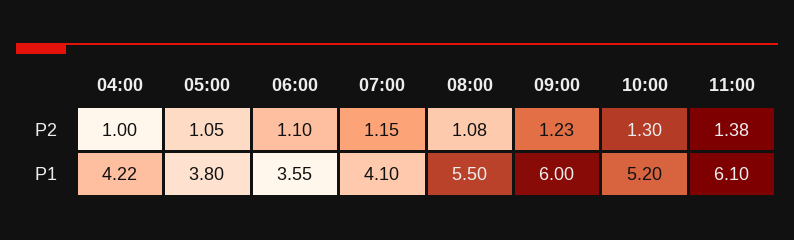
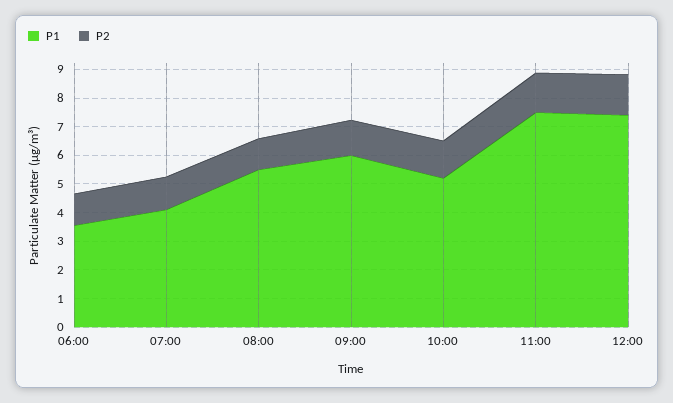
P2, 04:00: 1 -> none
P2, 05:00: 1.05 -> none
P1, 04:00: 4.22 -> none
P1, 05:00: 3.8 -> none
P1, 11:00: 6.1 -> 7.5
P1, 12:00: none -> 7.5
P2, 12:00: none -> 1.5

